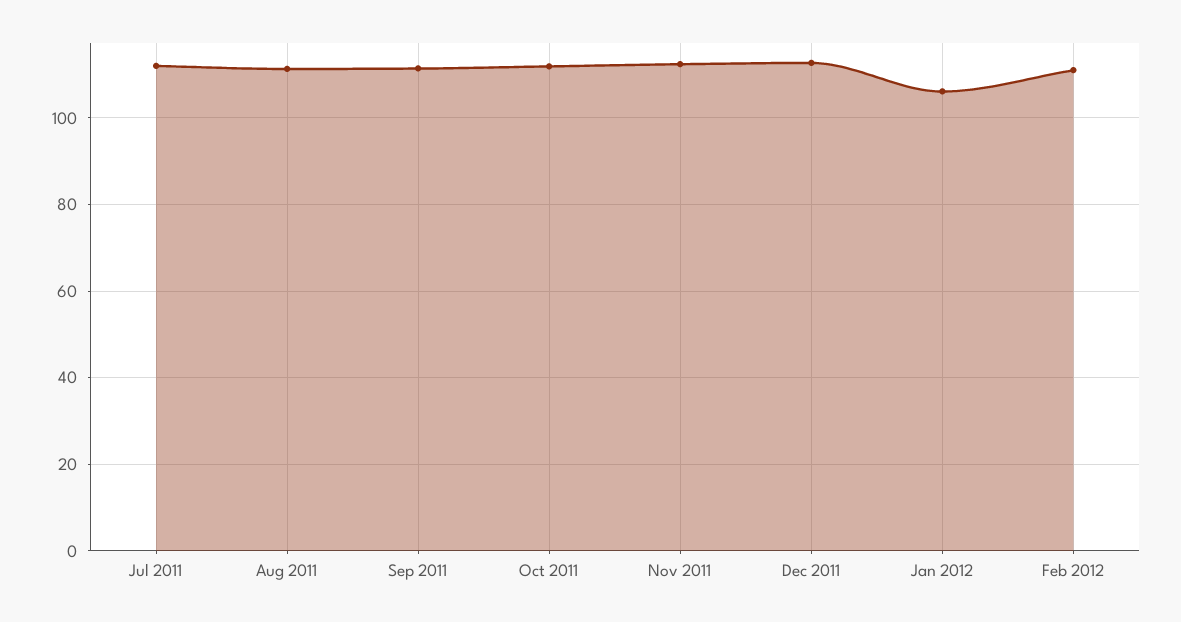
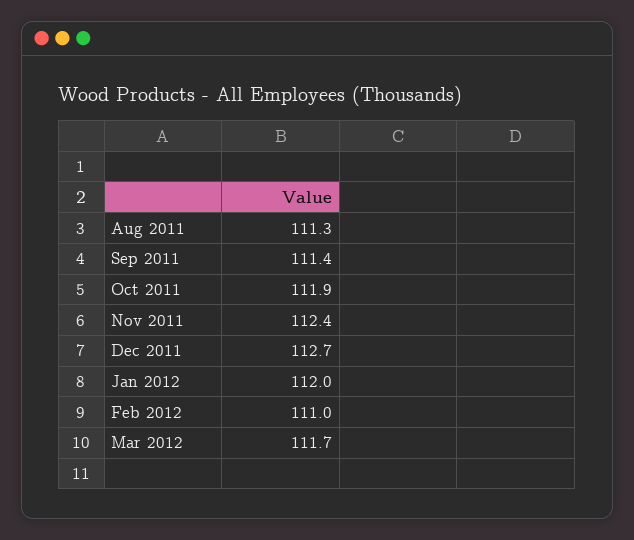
Jul 2011: 112 -> none
Jan 2012: 106 -> 112
Mar 2012: none -> 111.7

